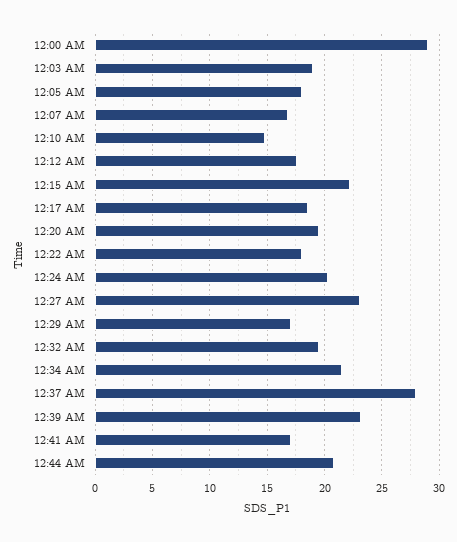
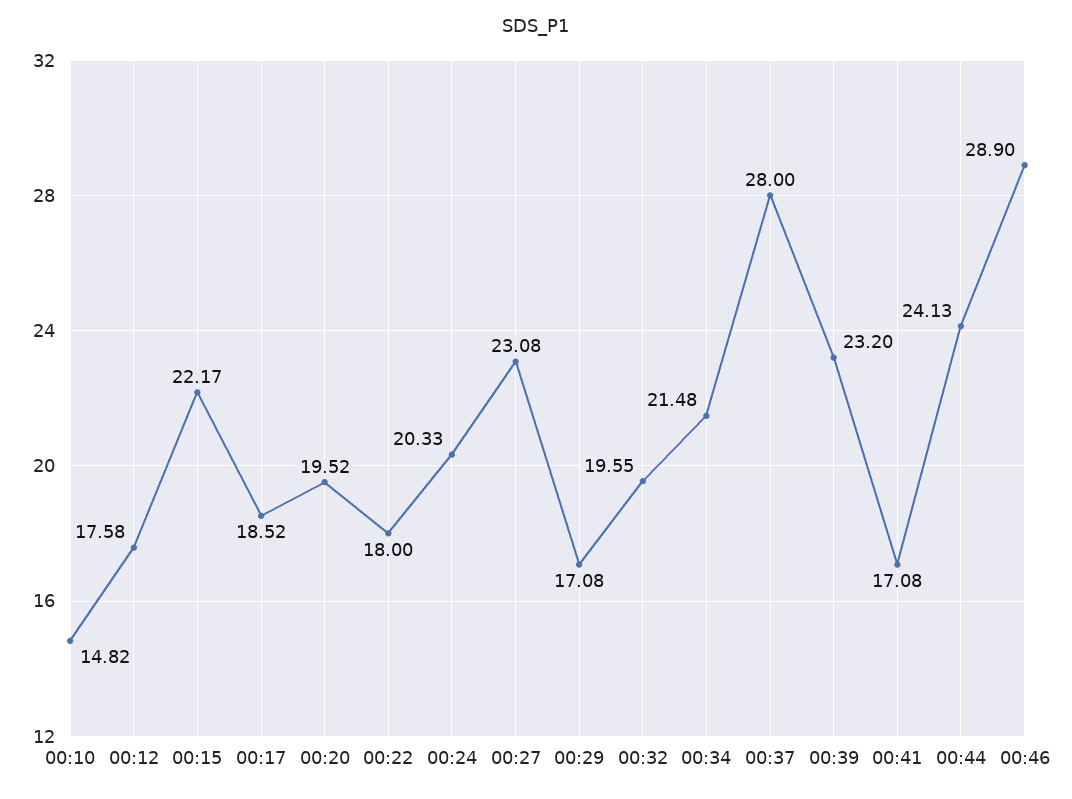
12:00 AM: 29 -> none
12:03 AM: 19 -> none
12:05 AM: 18 -> none
12:07 AM: 17 -> none
12:44 AM: 21 -> 24.13
00:46: none -> 28.9

